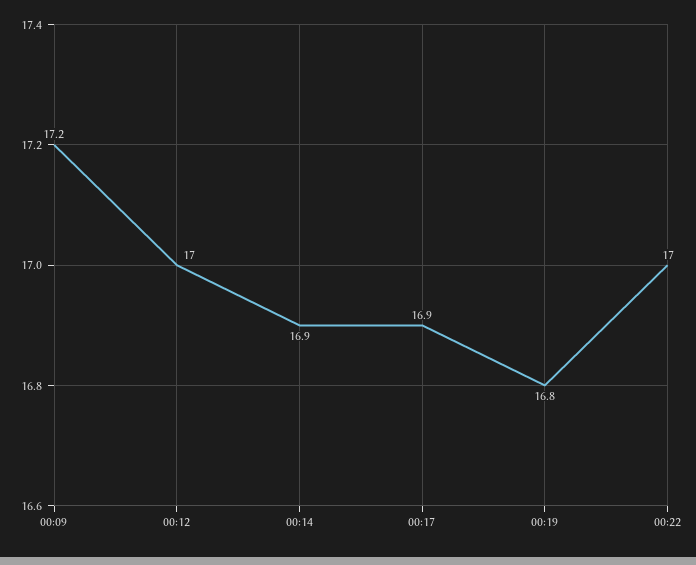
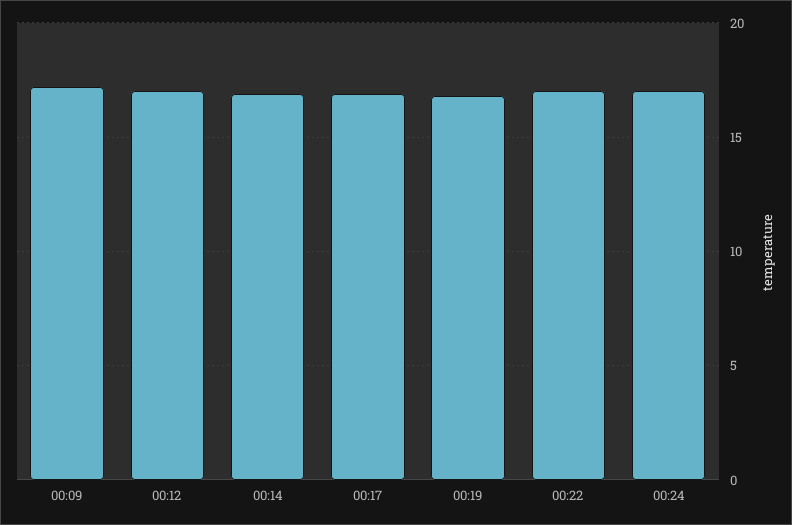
00:24: none -> 17

